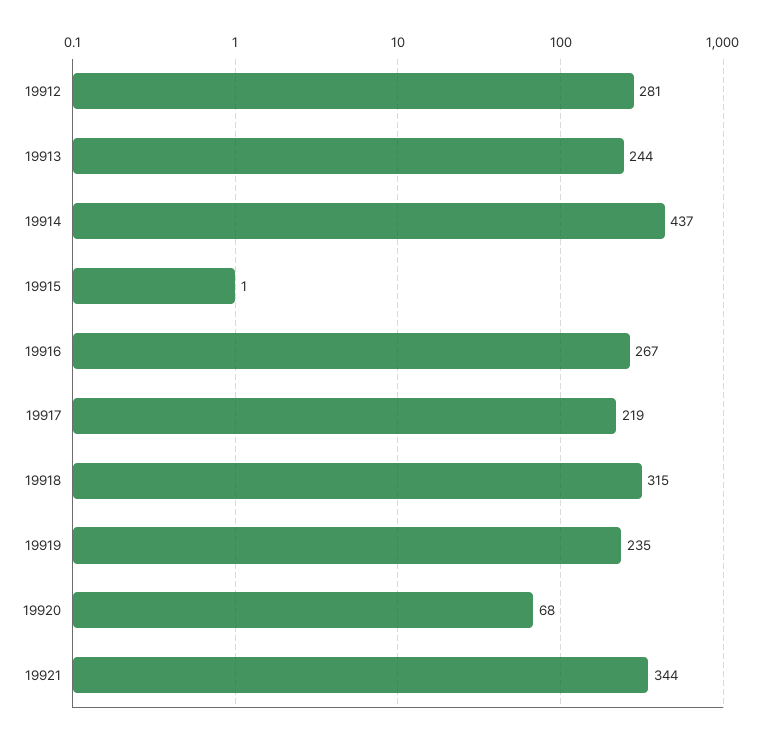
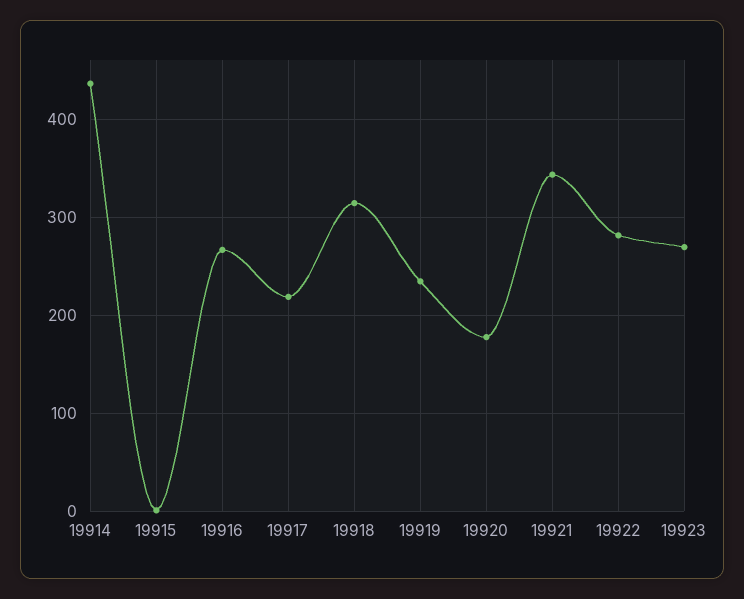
19912: 281 -> none
19913: 244 -> none
19920: 68 -> 180
19922: none -> 280
19923: none -> 270

